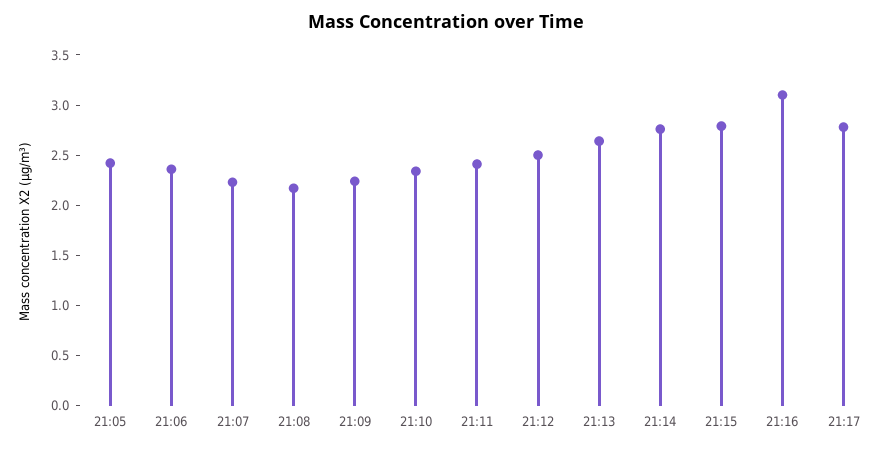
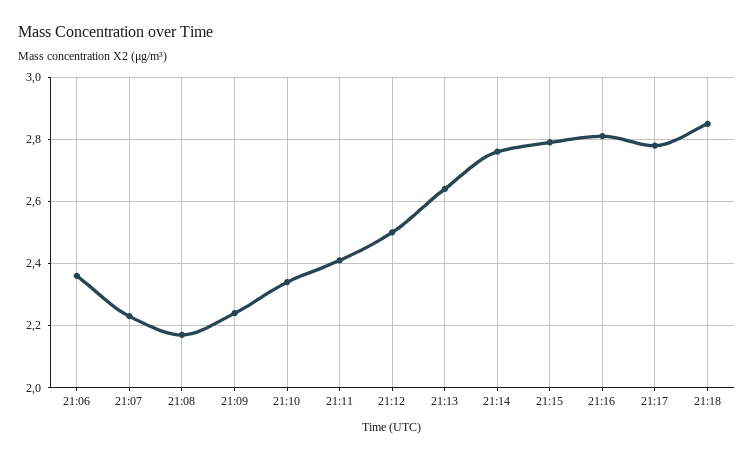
21:05: 2.4 -> none
21:16: 3.1 -> 2.8
21:18: none -> 2.85

